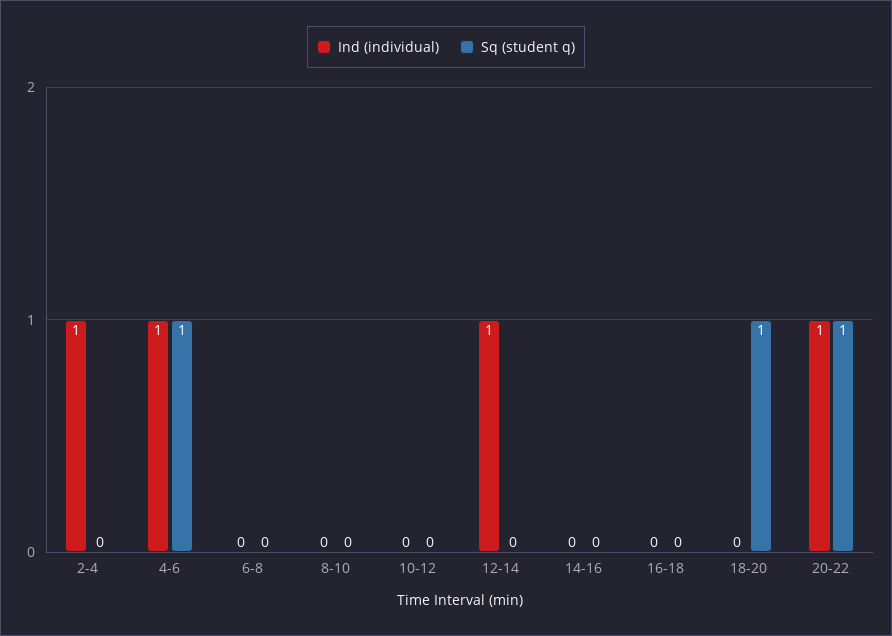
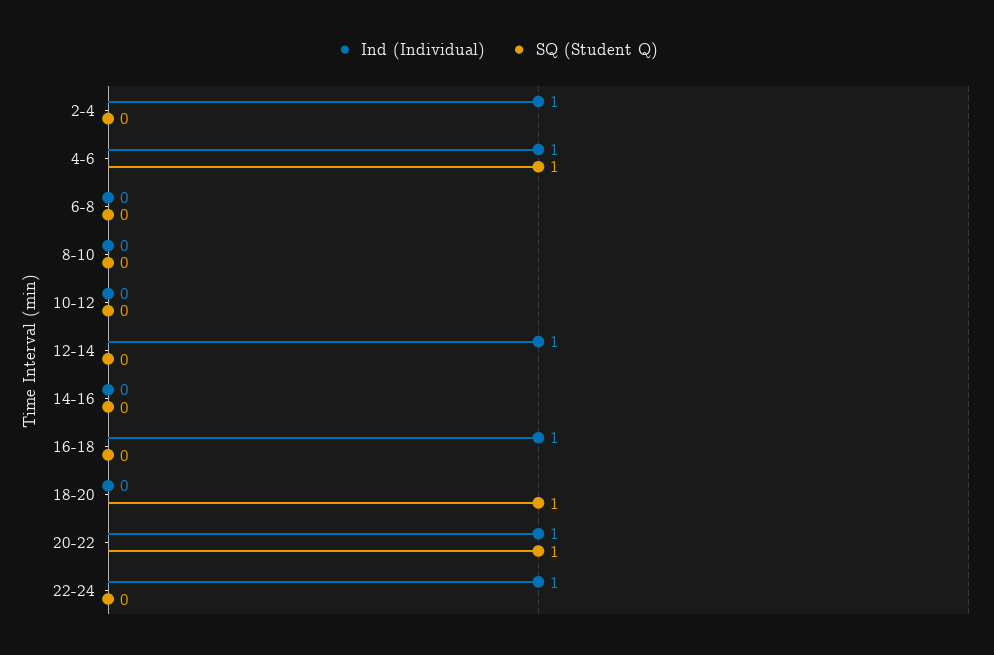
Ind (individual), 16-18: 0 -> 1
Ind (individual), 22-24: none -> 1
Sq (student q), 22-24: none -> 0

